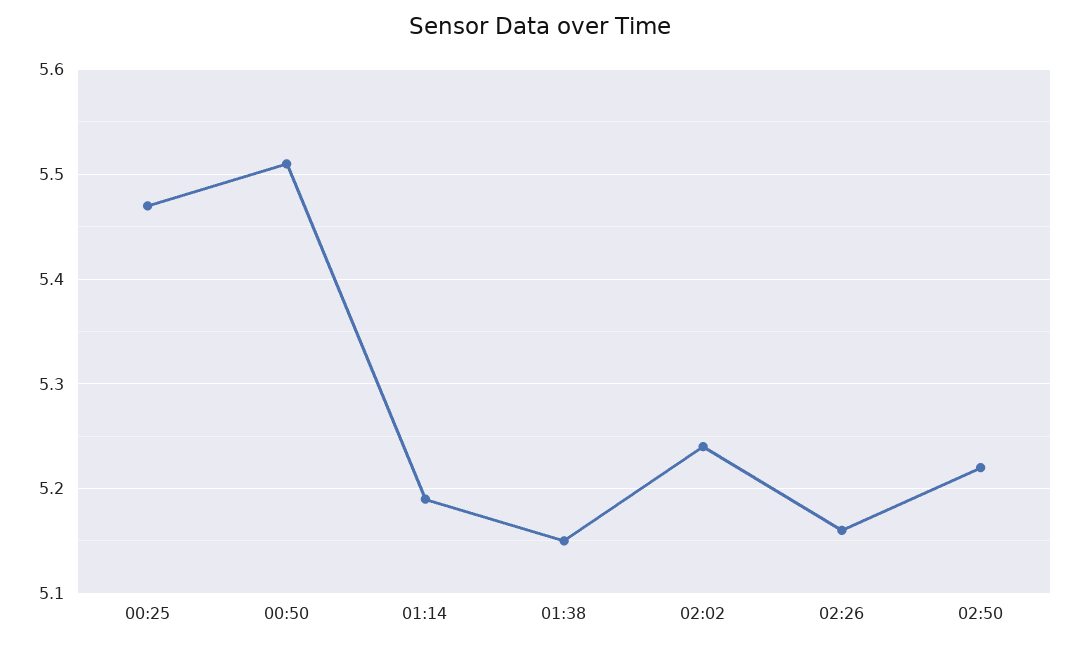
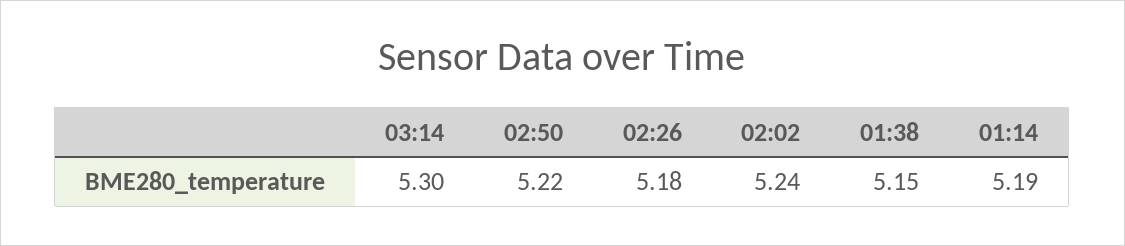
00:25: 5.47 -> none
00:50: 5.51 -> none
02:26: 5.16 -> 5.18
03:14: none -> 5.3

